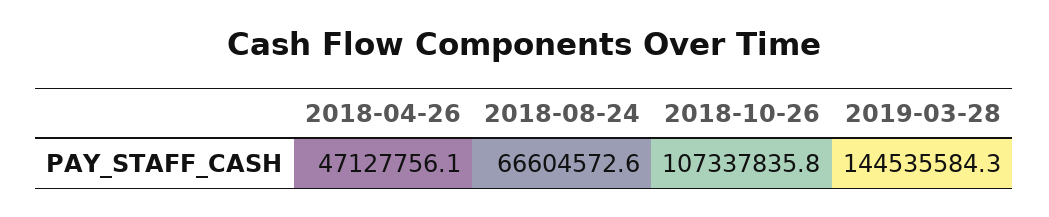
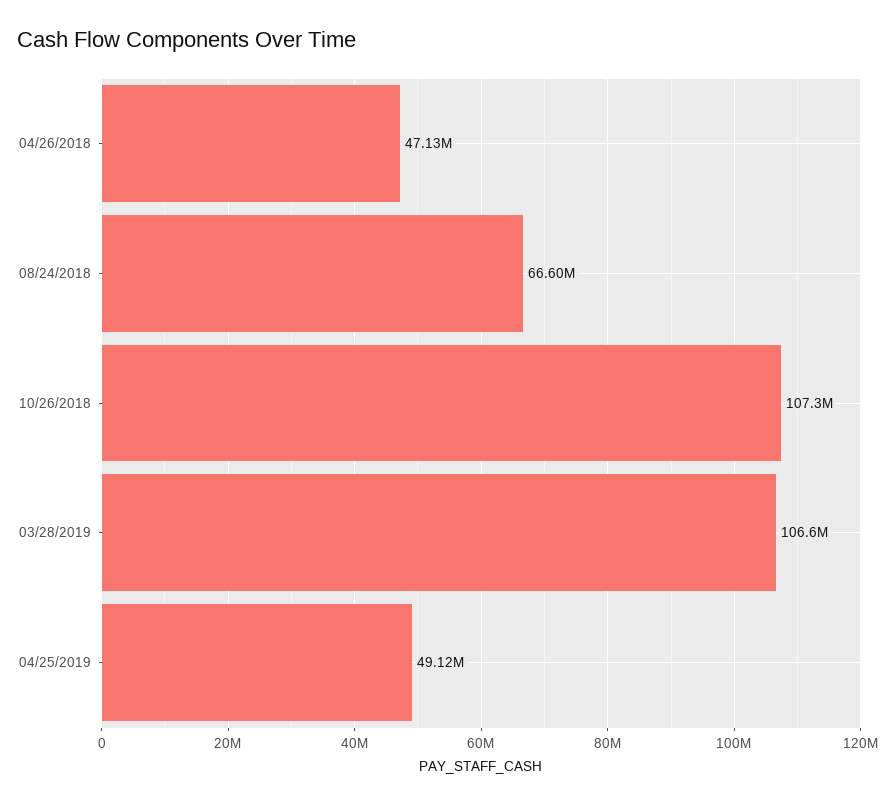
2019-03-28: 144535584.3 -> 106600000
04/25/2019: none -> 49120000

